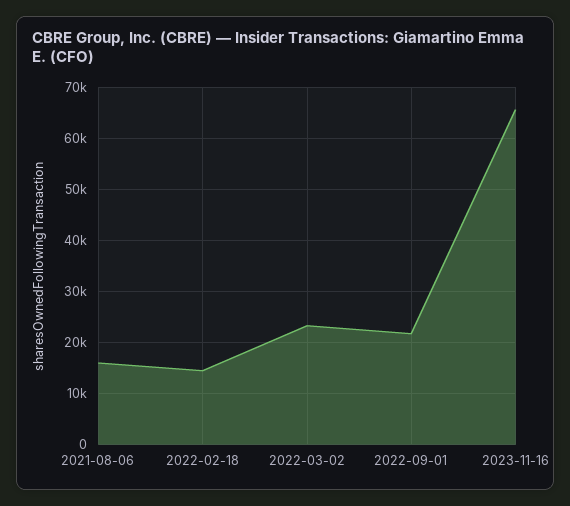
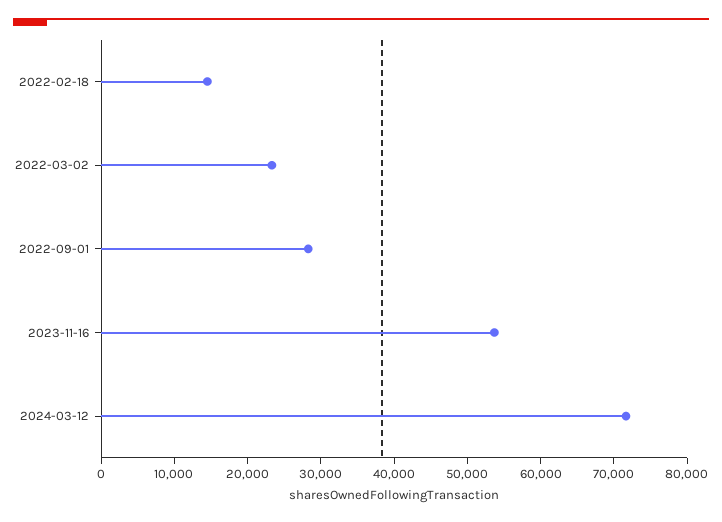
2021-08-06: 16000 -> none
2022-09-01: 22000 -> 28000
2023-11-16: 66000 -> 54000
2024-03-12: none -> 72000

